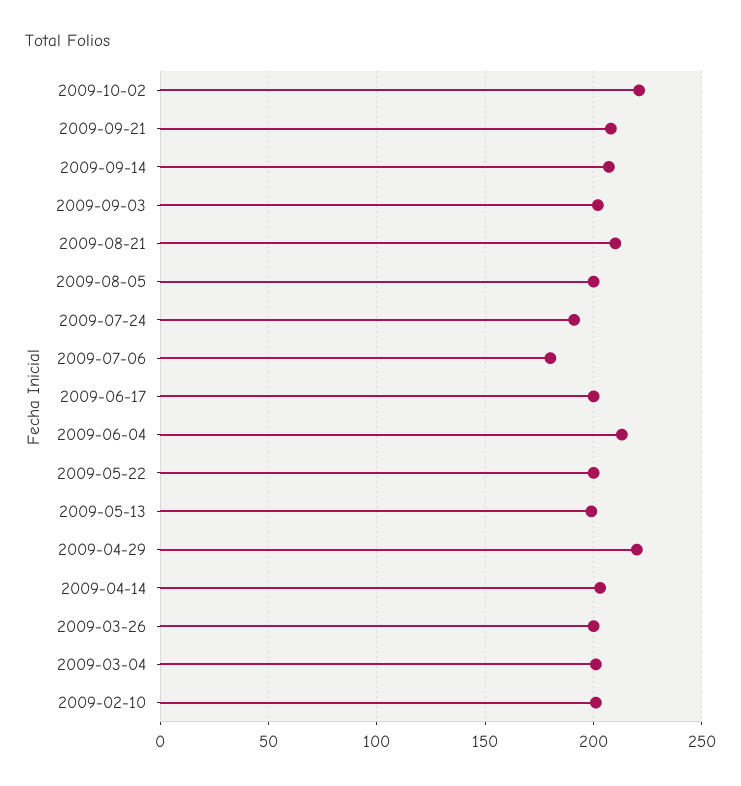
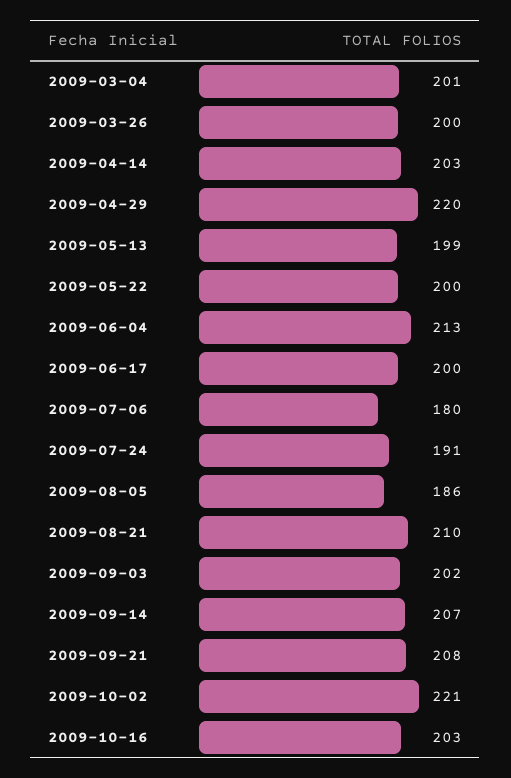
2009-08-05: 200 -> 186
2009-02-10: 200 -> none
2009-10-16: none -> 203

